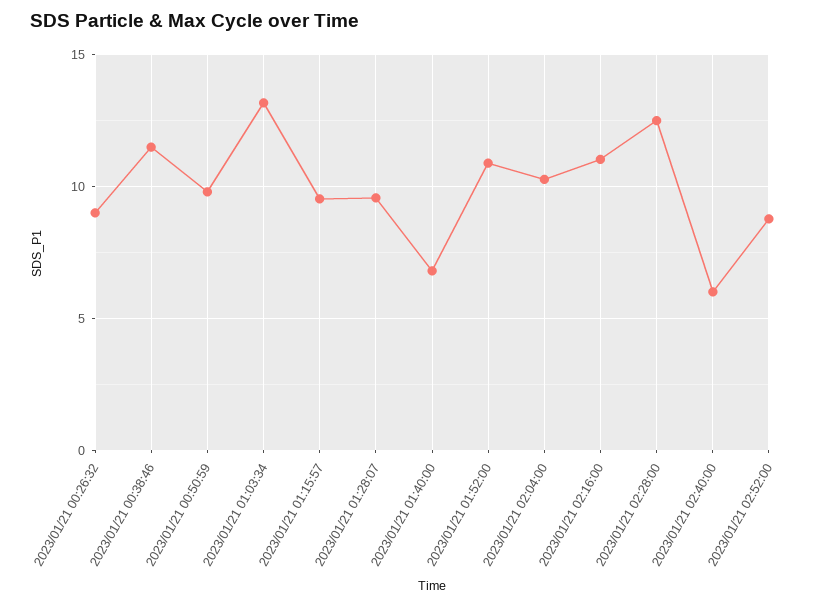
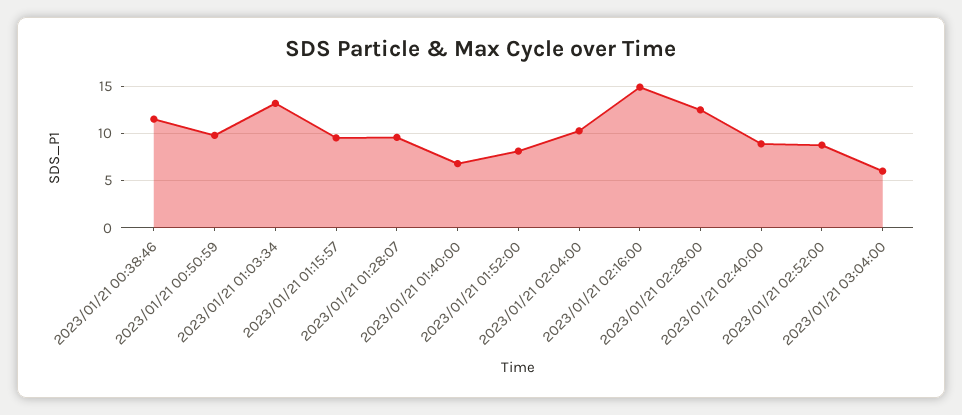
2023/01/21 00:26:32: 9 -> none
2023/01/21 01:52:00: 11 -> 8
2023/01/21 02:16:00: 11 -> 15
2023/01/21 02:40:00: 6 -> 9
2023/01/21 03:04:00: none -> 6

